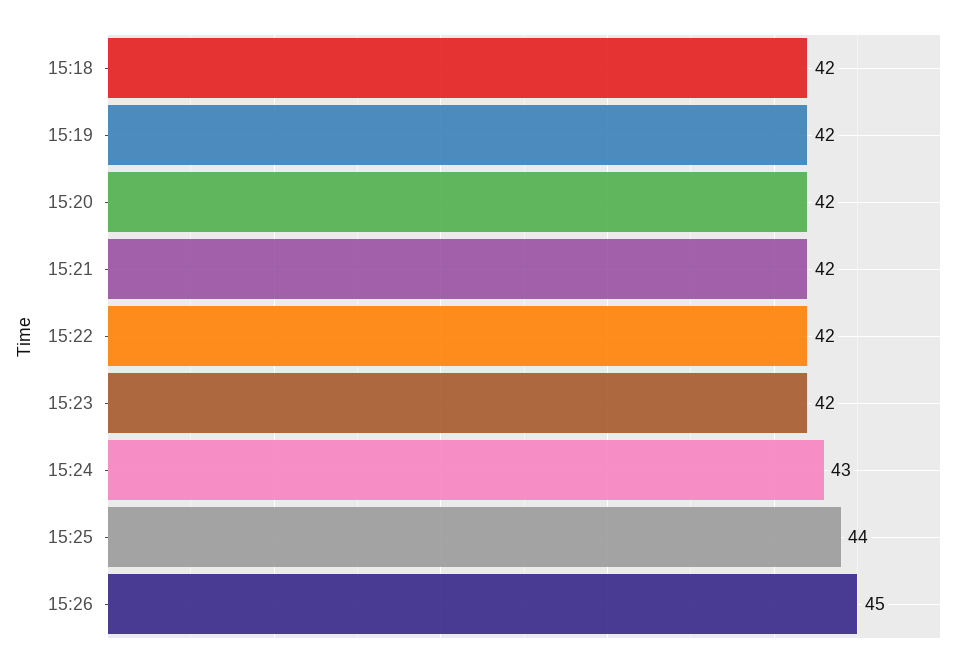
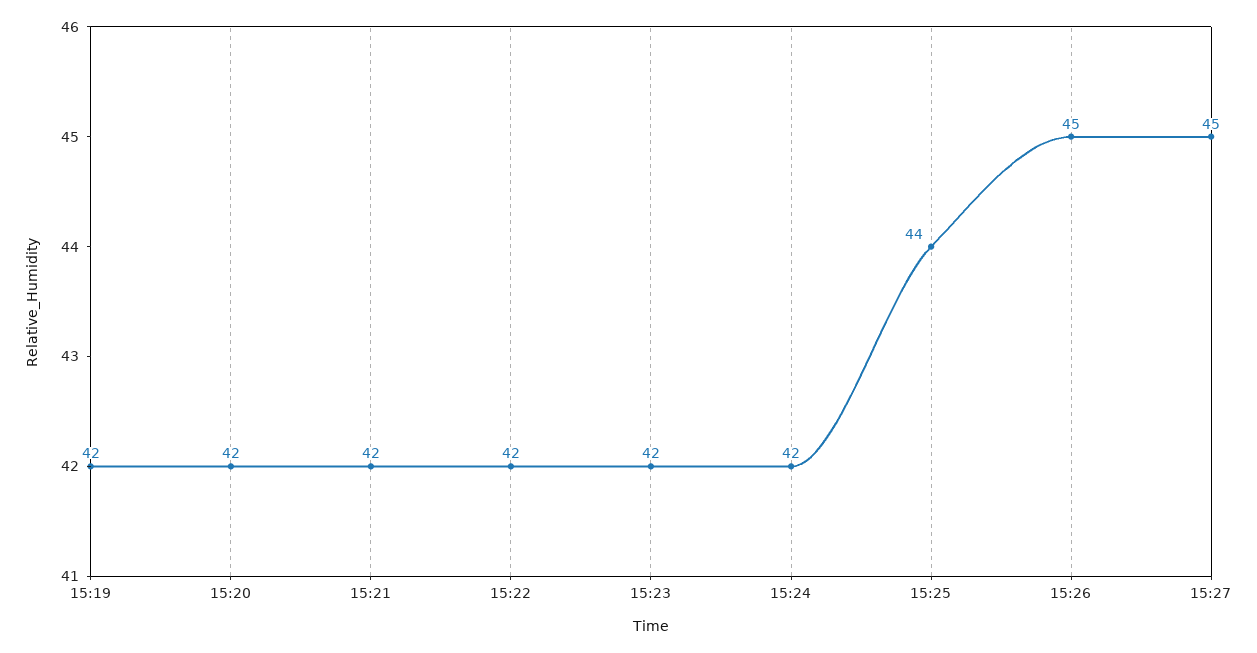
15:18: 42 -> none
15:24: 43 -> 42
15:27: none -> 45

